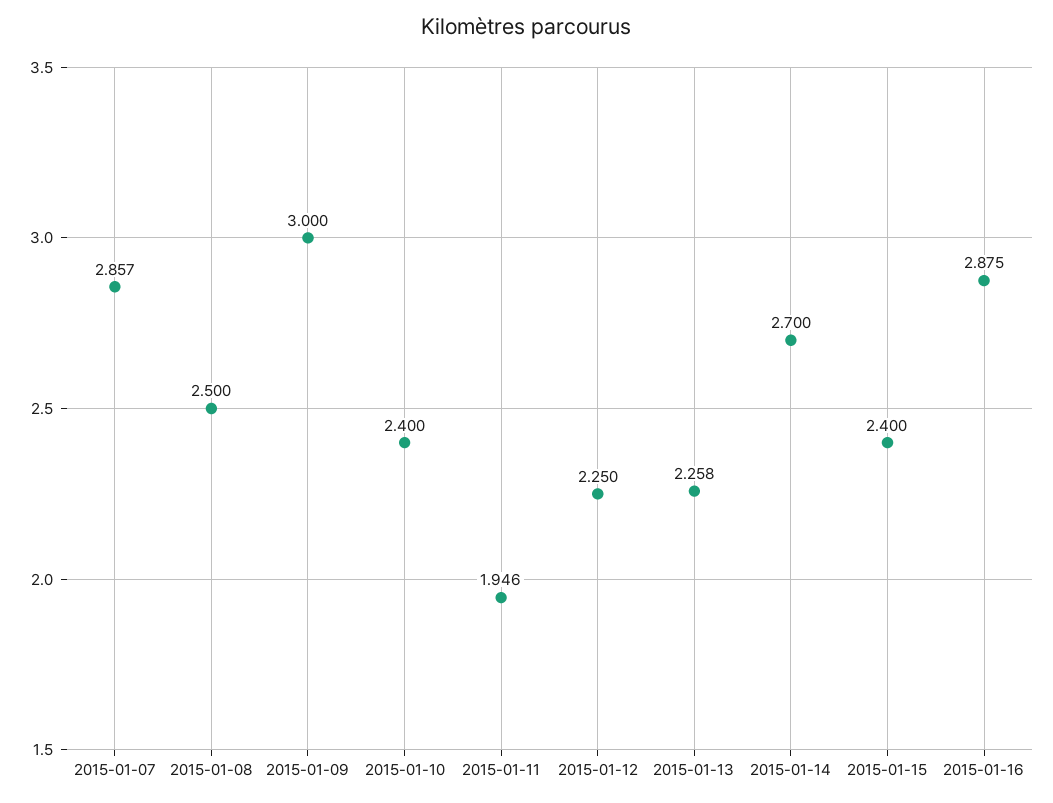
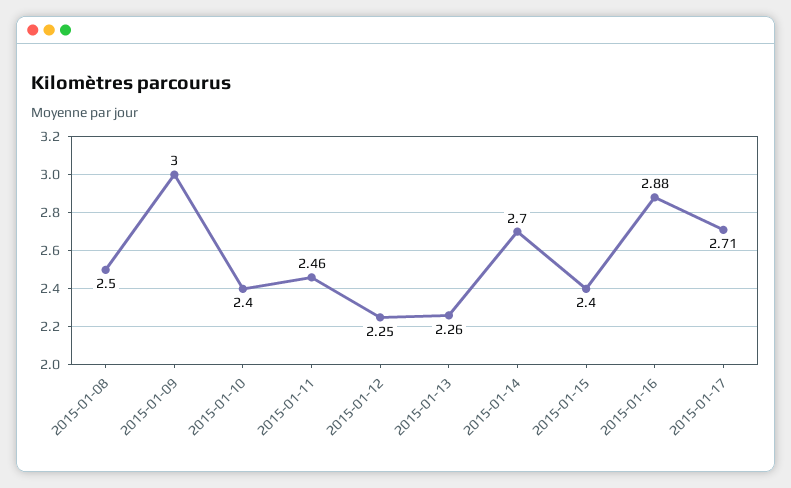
2015-01-07: 2.857 -> none
2015-01-11: 1.946 -> 2.46
2015-01-17: none -> 2.71

